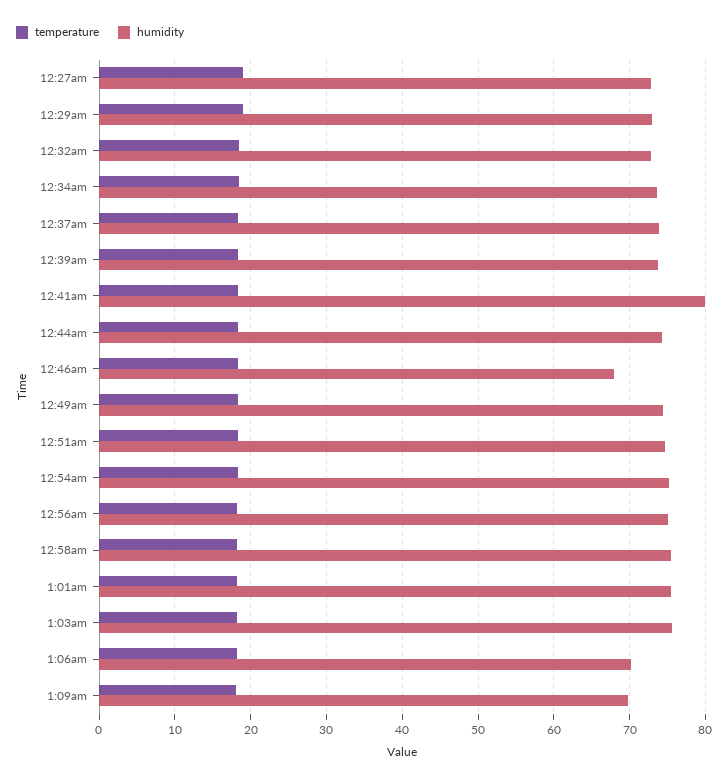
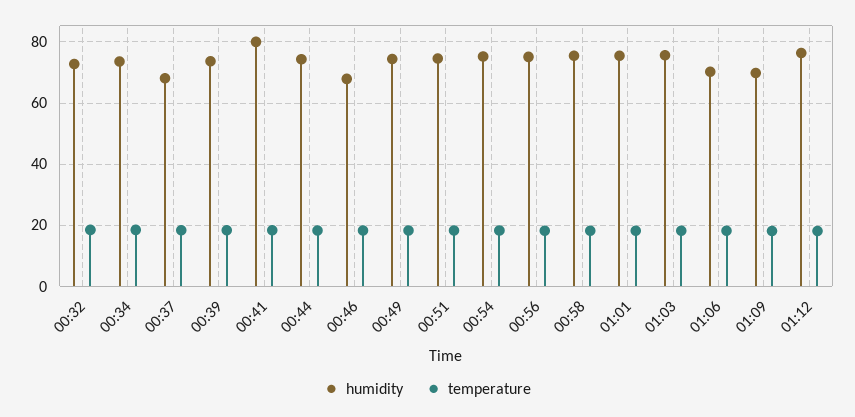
temperature, 12:27am: 19 -> none
humidity, 12:27am: 73 -> none
temperature, 12:29am: 19 -> none
humidity, 12:29am: 73 -> none
humidity, 12:37am: 74 -> 68
humidity, 01:12: none -> 76
temperature, 01:12: none -> 18

